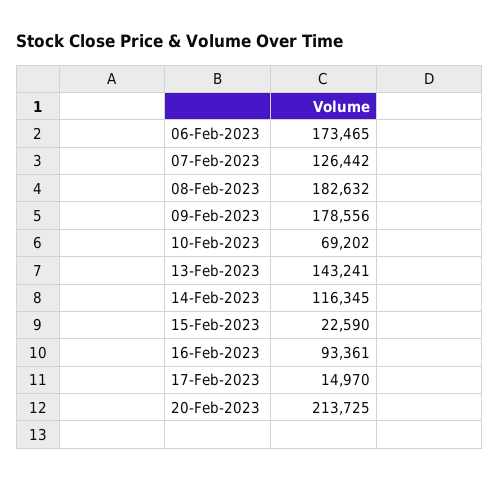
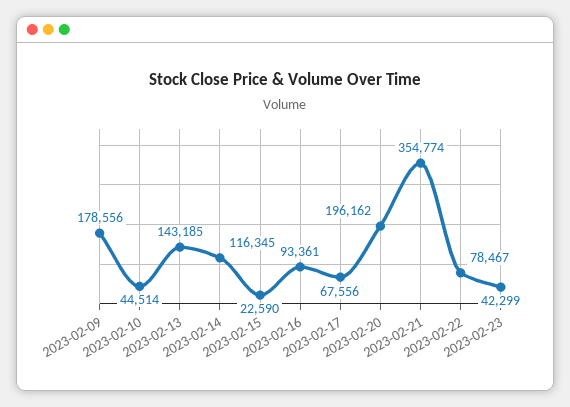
06-Feb-2023: 173465 -> none
07-Feb-2023: 126442 -> none
08-Feb-2023: 182632 -> none
10-Feb-2023: 69202 -> 44514
13-Feb-2023: 143241 -> 143185
17-Feb-2023: 14970 -> 67556
20-Feb-2023: 213725 -> 196162
2023-02-21: none -> 354774
2023-02-22: none -> 78467
2023-02-23: none -> 42299

